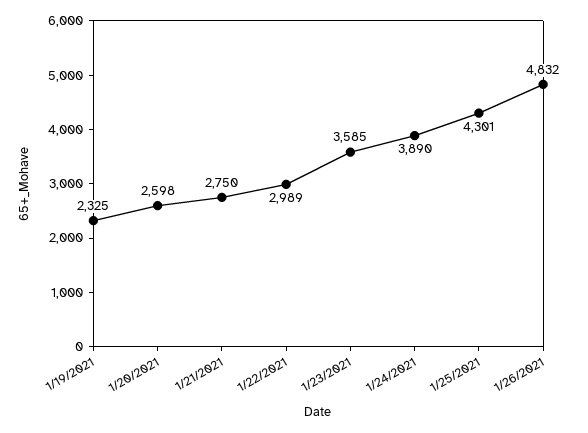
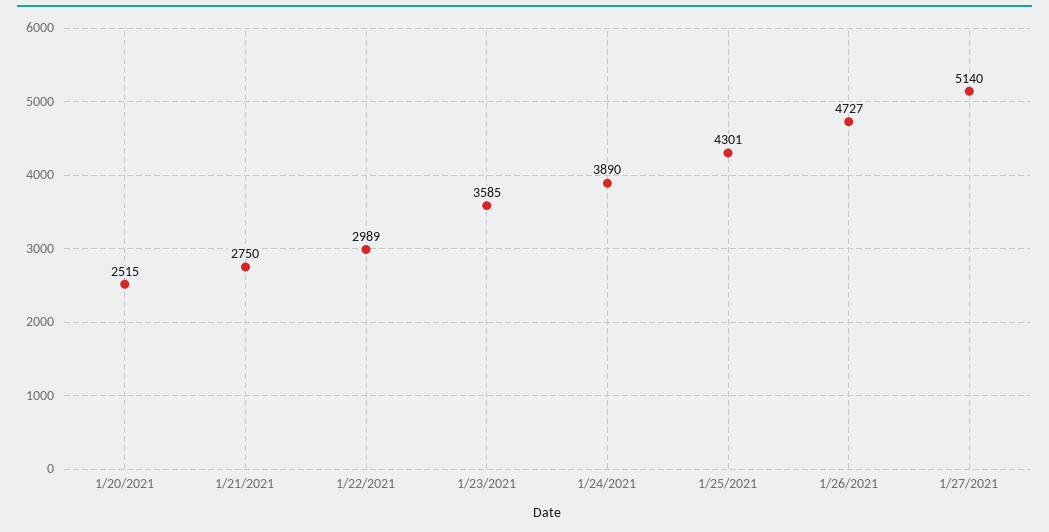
1/19/2021: 2325 -> none
1/20/2021: 2598 -> 2515
1/26/2021: 4832 -> 4727
1/27/2021: none -> 5140

